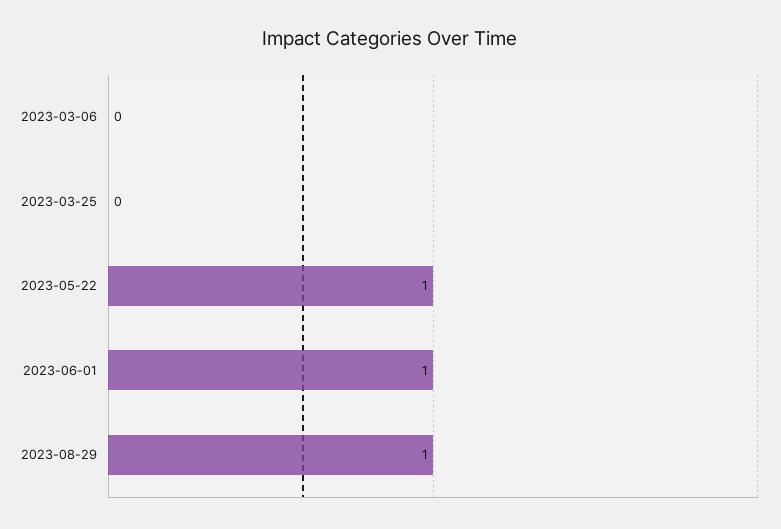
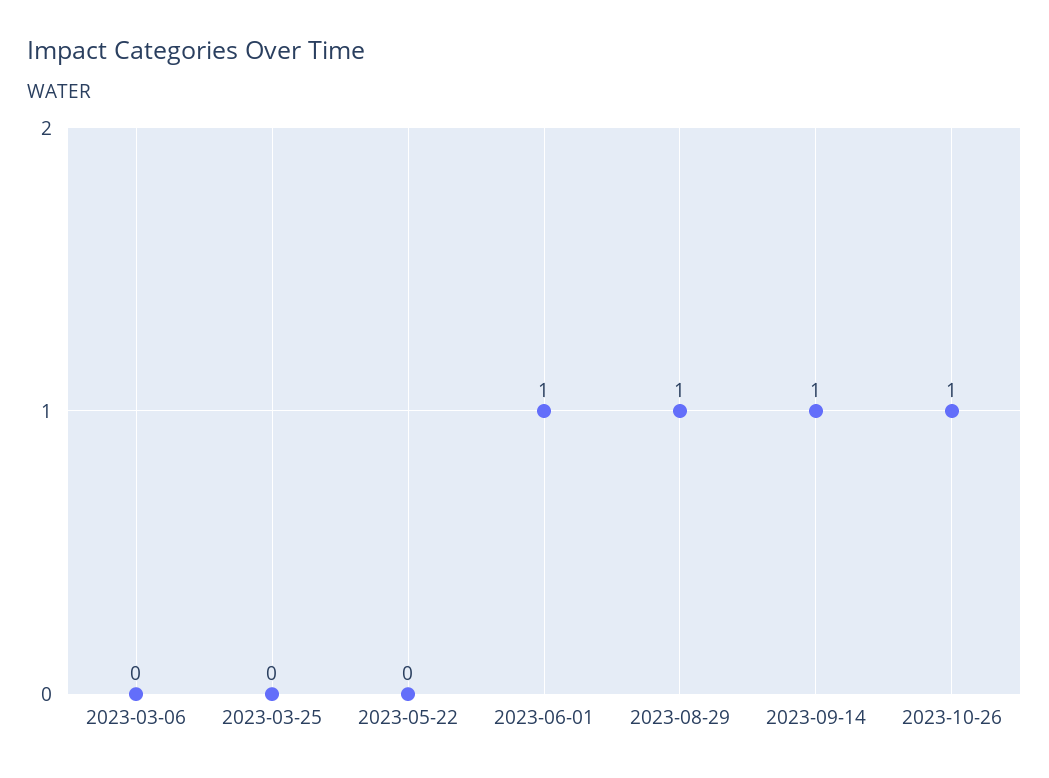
2023-05-22: 1 -> 0
2023-09-14: none -> 1
2023-10-26: none -> 1

